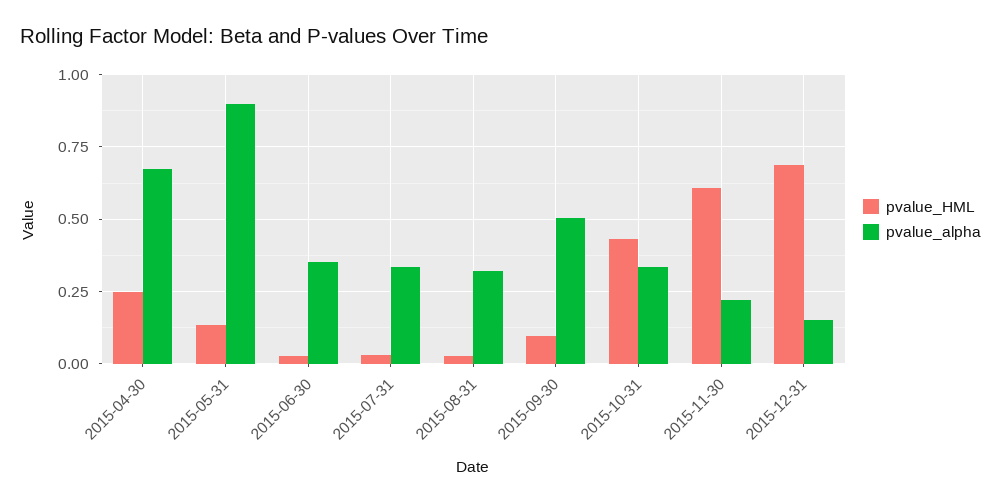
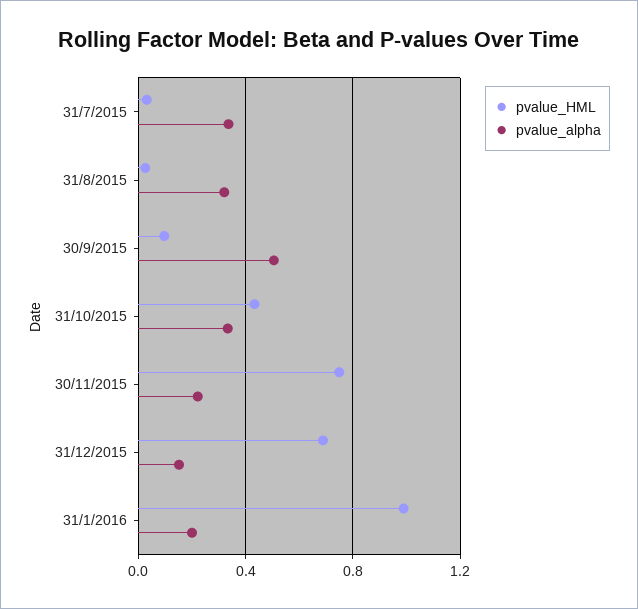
pvalue_HML, 2015-04-30: 0.25 -> none
pvalue_alpha, 2015-04-30: 0.675 -> none
pvalue_HML, 2015-05-31: 0.125 -> none
pvalue_alpha, 2015-05-31: 0.9 -> none
pvalue_HML, 2015-06-30: 0.025 -> none
pvalue_alpha, 2015-06-30: 0.35 -> none
pvalue_HML, 2015-11-30: 0.6 -> 0.75
pvalue_HML, 31/1/2016: none -> 1
pvalue_alpha, 31/1/2016: none -> 0.2

